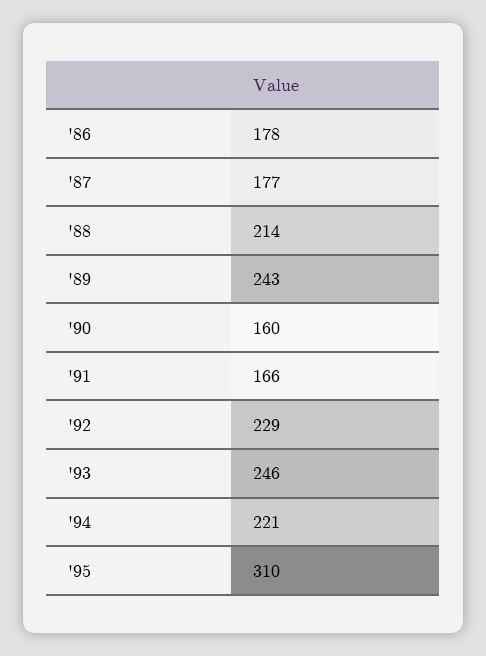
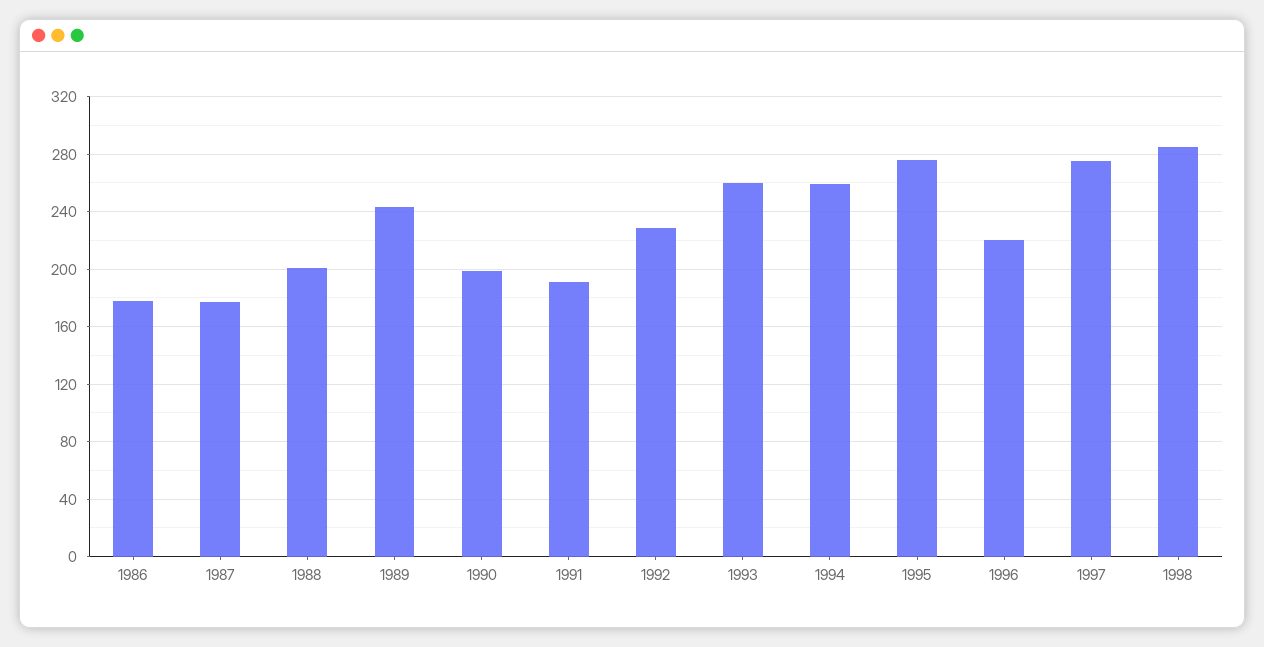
'88: 214 -> 200
'90: 160 -> 200
'91: 166 -> 190
'93: 246 -> 260
'94: 221 -> 260
'95: 310 -> 275
1996: none -> 220
1997: none -> 275
1998: none -> 285

